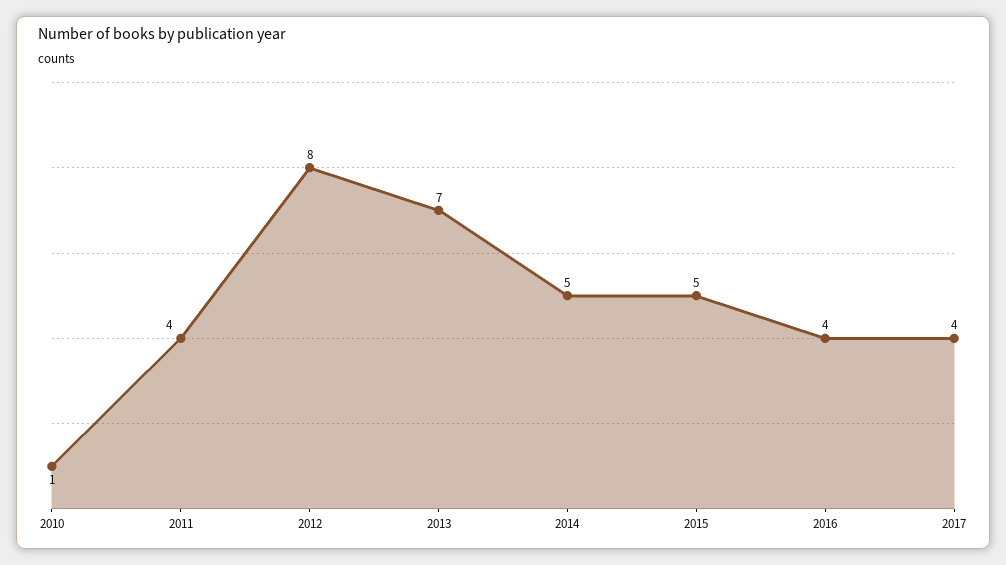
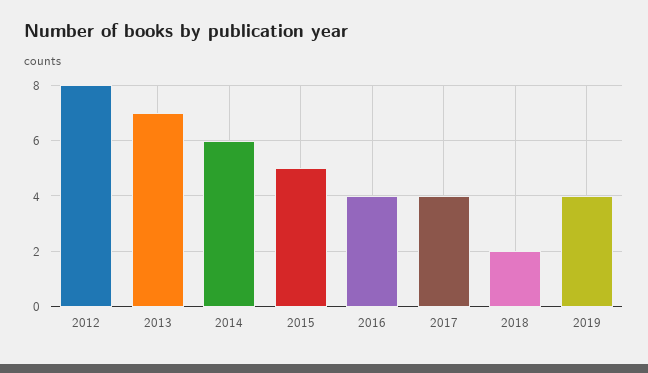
2010: 1 -> none
2011: 4 -> none
2014: 5 -> 6
2018: none -> 2
2019: none -> 4

